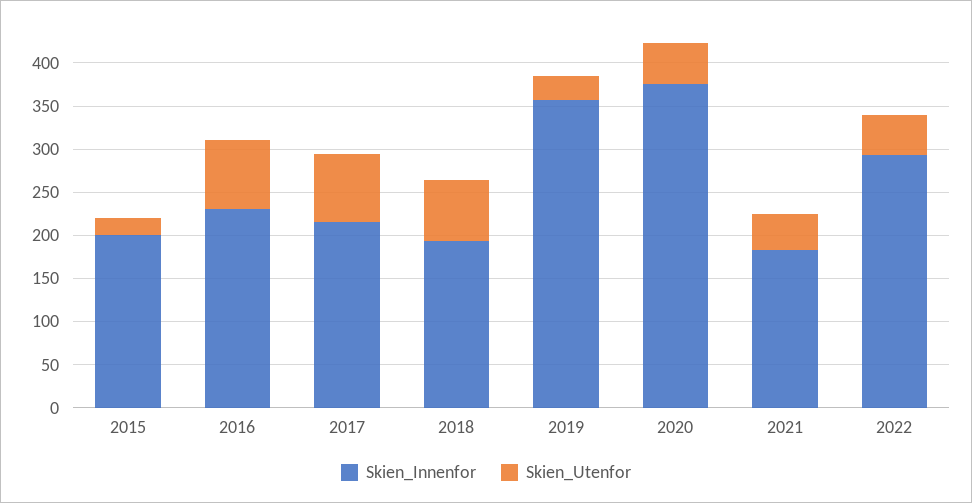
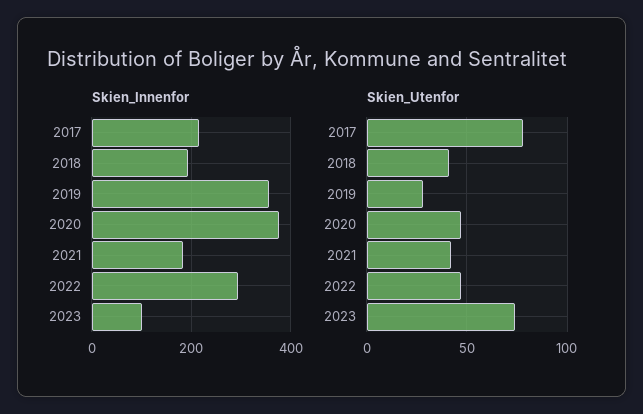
Skien_Innenfor, 2015: 200 -> none
Skien_Utenfor, 2015: 20 -> none
Skien_Innenfor, 2016: 230 -> none
Skien_Utenfor, 2016: 80 -> none
Skien_Utenfor, 2018: 70 -> 40
Skien_Innenfor, 2023: none -> 100
Skien_Utenfor, 2023: none -> 75

